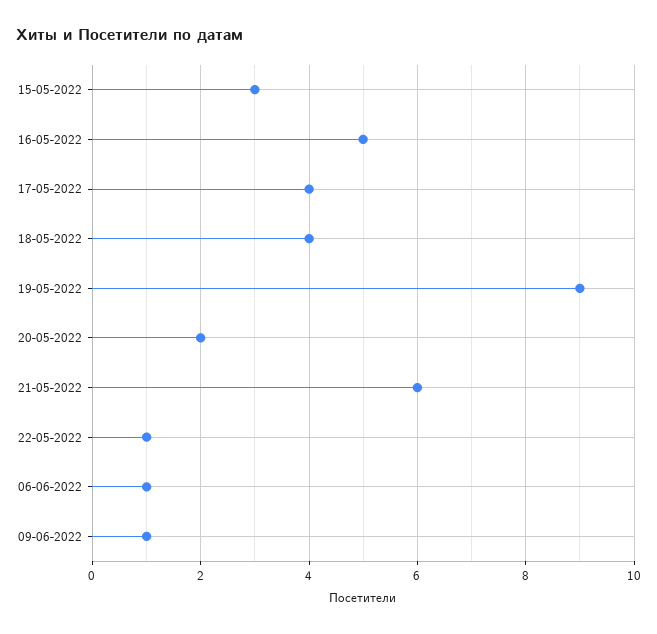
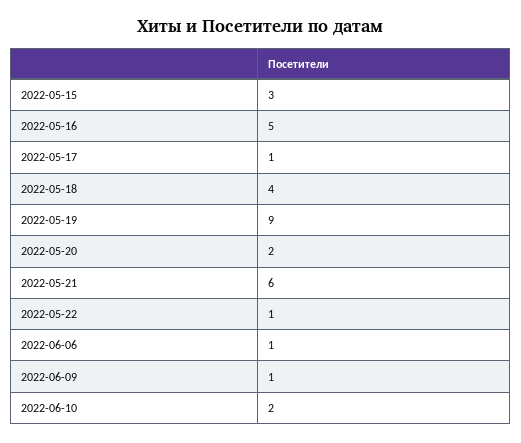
17-05-2022: 4 -> 1
2022-06-10: none -> 2

